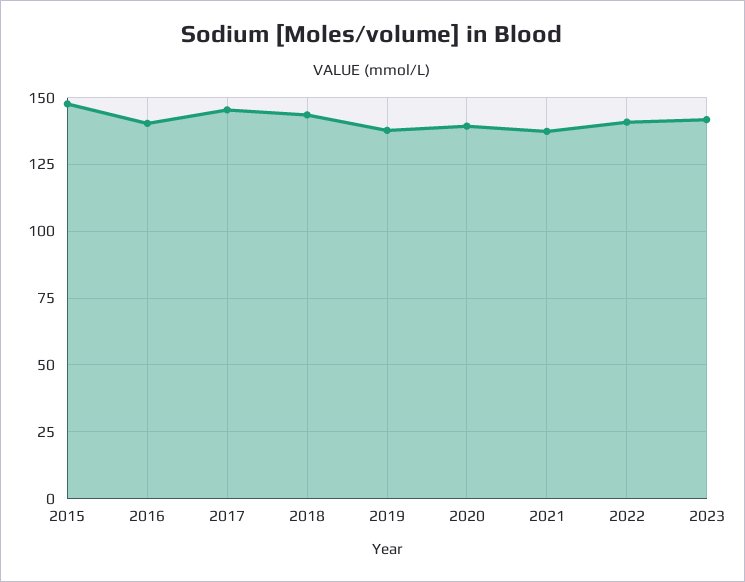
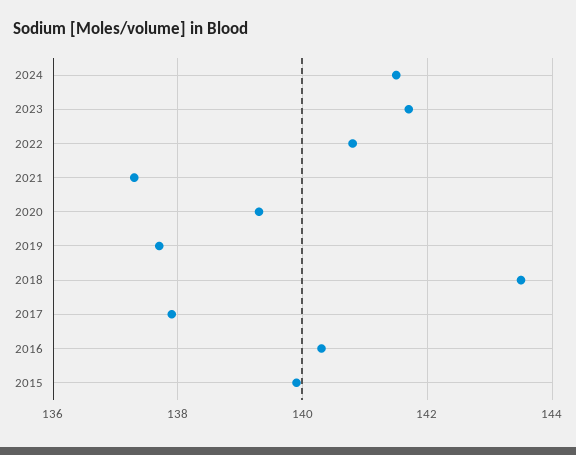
2015: 147.5 -> 140
2017: 145 -> 138
2024: none -> 141.5

